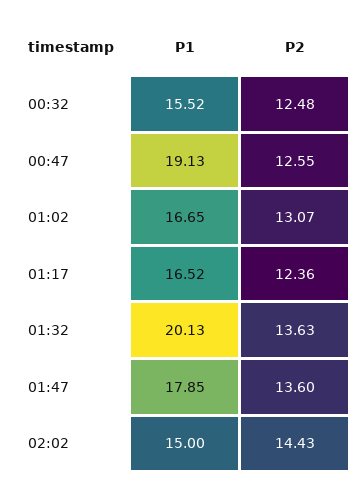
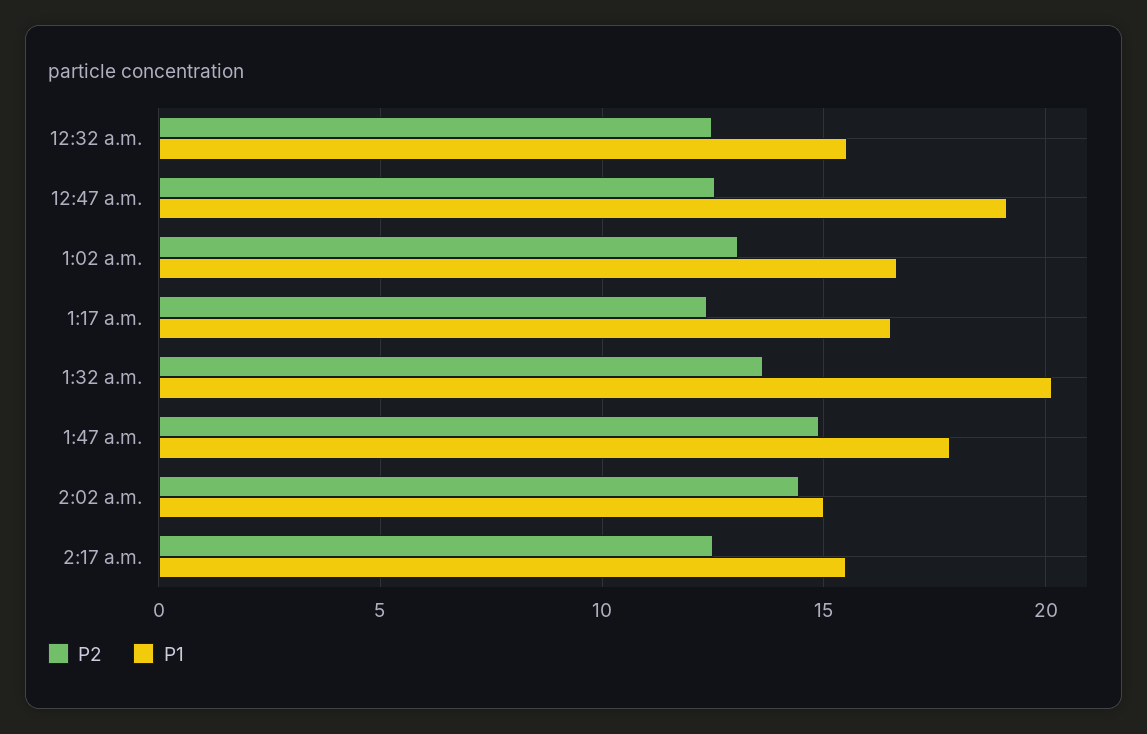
P2, 01:47: 13.6 -> 15
P2, 2:17 a.m.: none -> 12.5
P1, 2:17 a.m.: none -> 15.5

